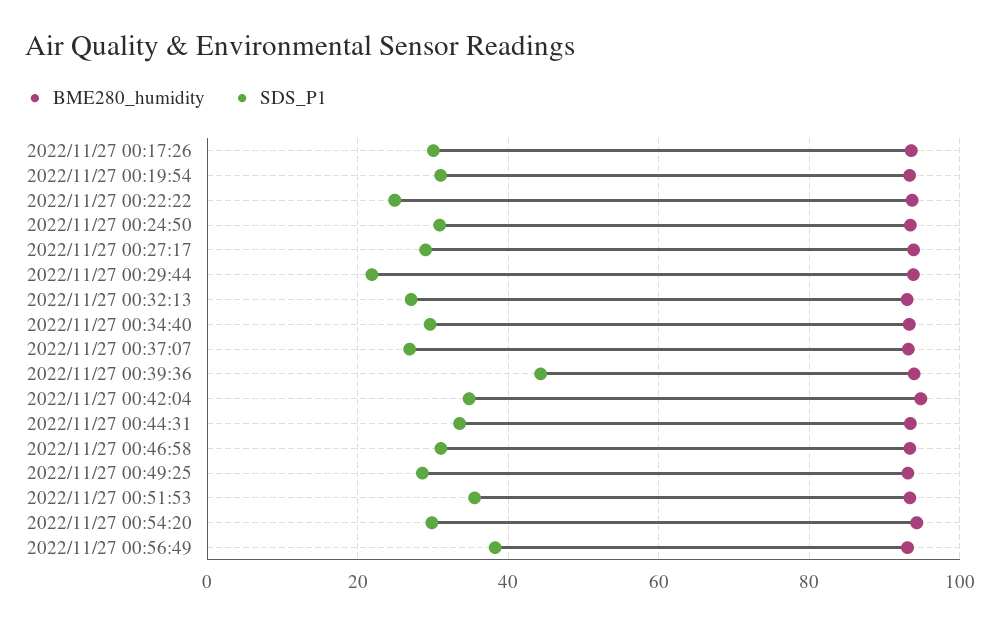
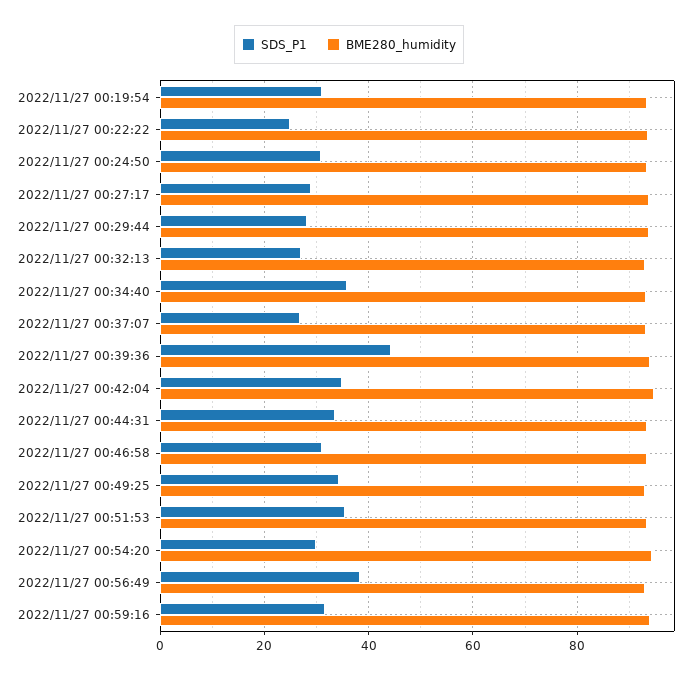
BME280_humidity, 2022/11/27 00:17:26: 94 -> none
SDS_P1, 2022/11/27 00:17:26: 30 -> none
SDS_P1, 2022/11/27 00:29:44: 22 -> 28
SDS_P1, 2022/11/27 00:34:40: 30 -> 36
SDS_P1, 2022/11/27 00:49:25: 28 -> 34
SDS_P1, 2022/11/27 00:59:16: none -> 32
BME280_humidity, 2022/11/27 00:59:16: none -> 94

